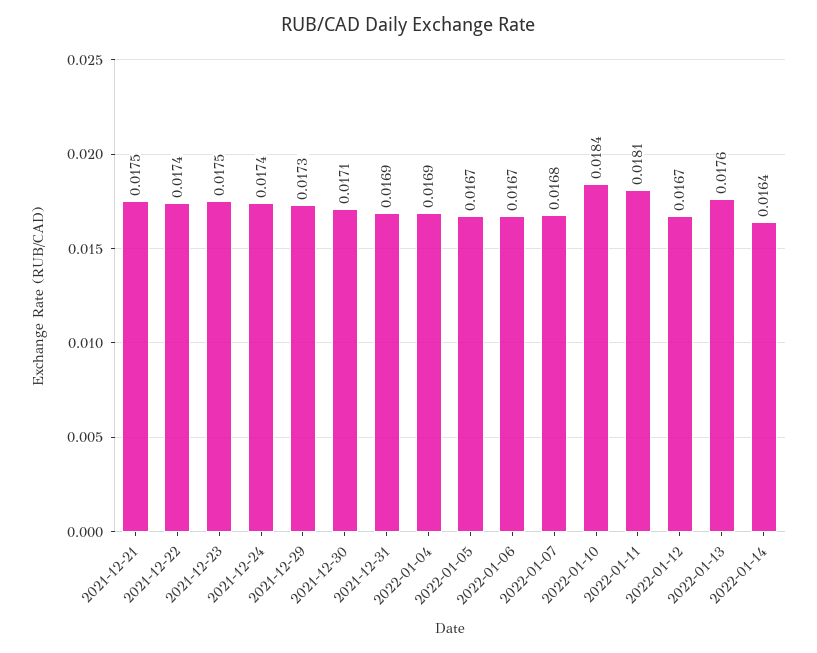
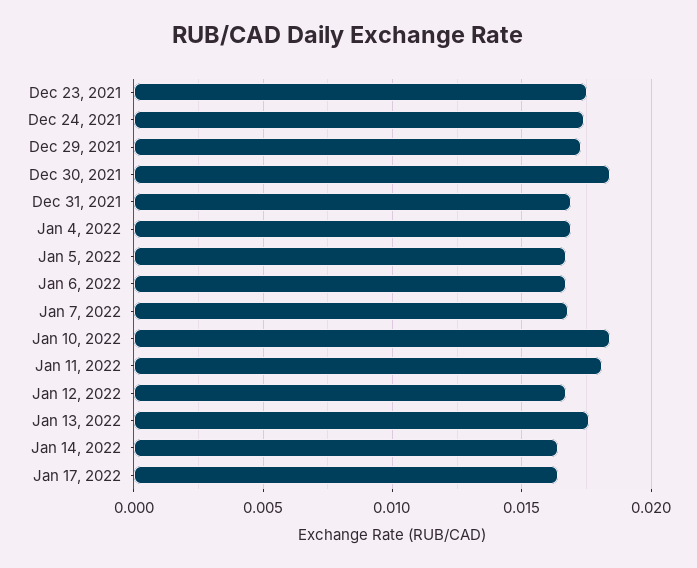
2021-12-21: 0.0175 -> none
2021-12-22: 0.0174 -> none
2021-12-30: 0.0171 -> 0.0185
Jan 17, 2022: none -> 0.0165

